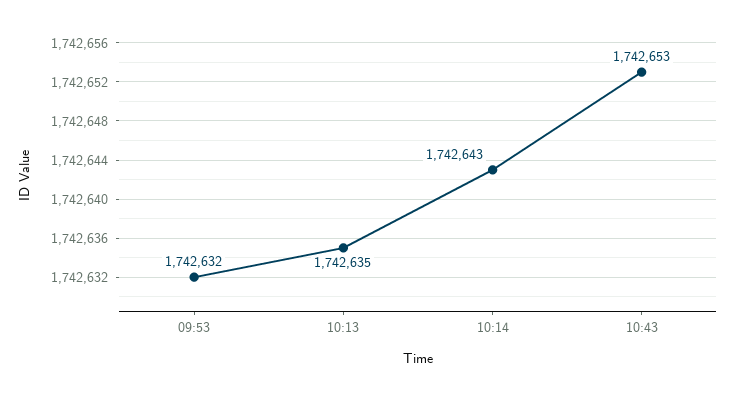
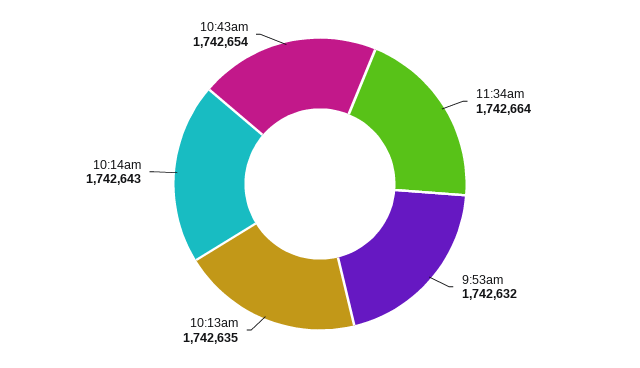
10:43: 1742653 -> 1742654
11:34am: none -> 1742664

